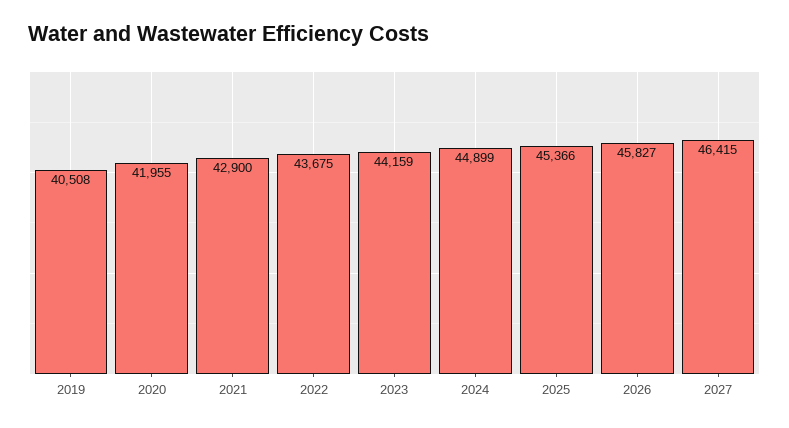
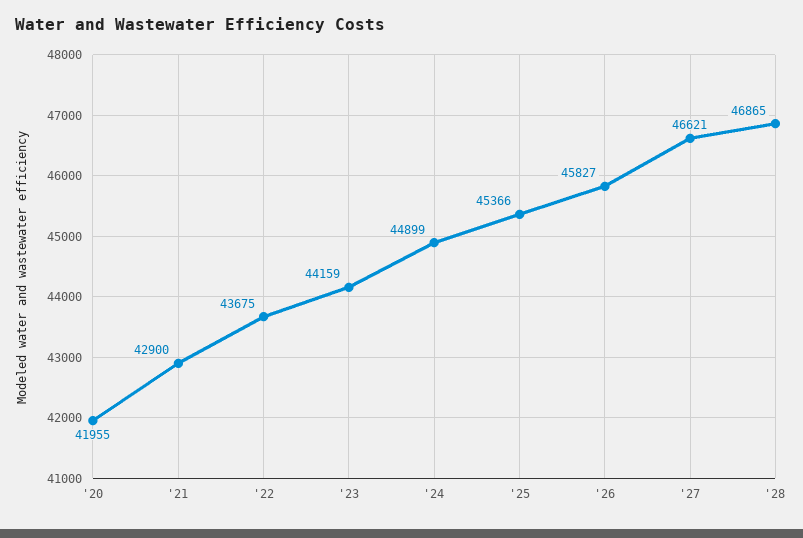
2019: 40508 -> none
2027: 46415 -> 46621
'28: none -> 46865

